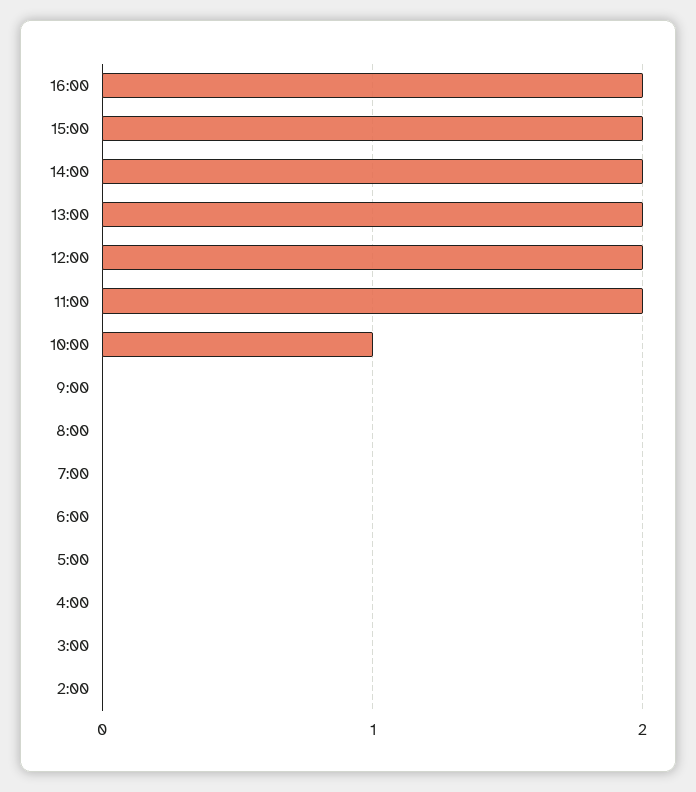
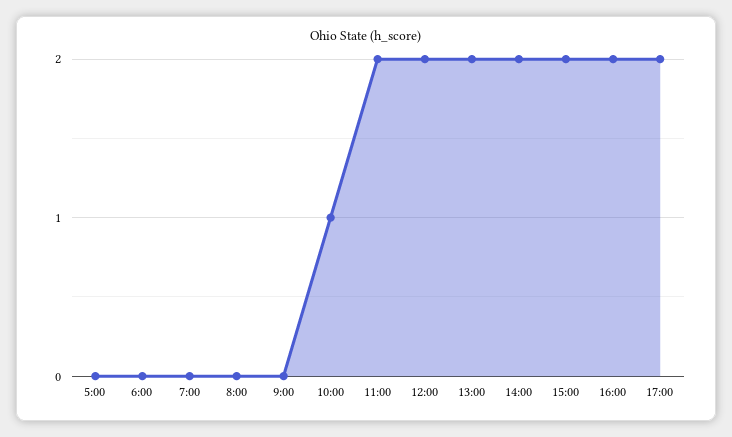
4:00: 0 -> none
3:00: 0 -> none
2:00: 0 -> none
17:00: none -> 2

